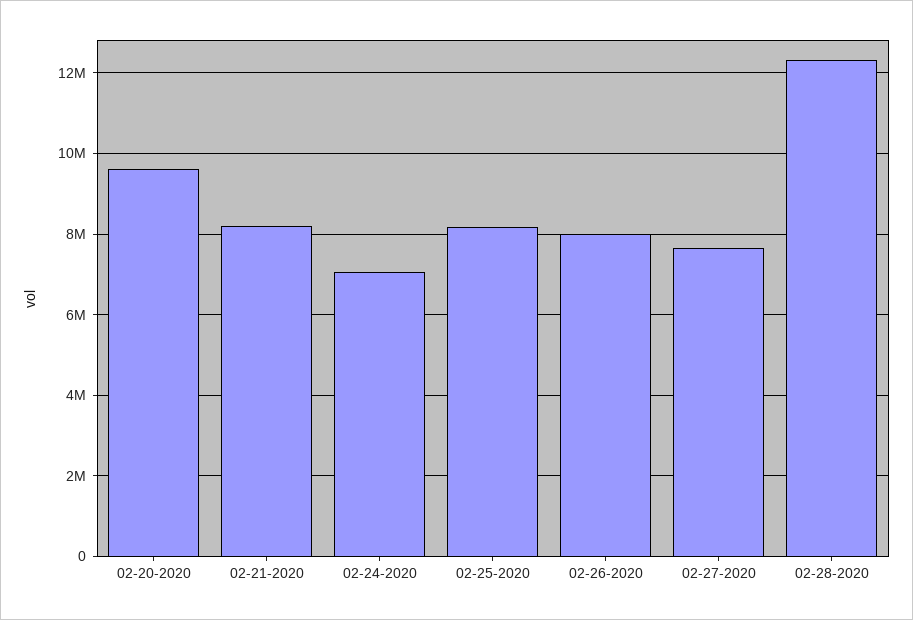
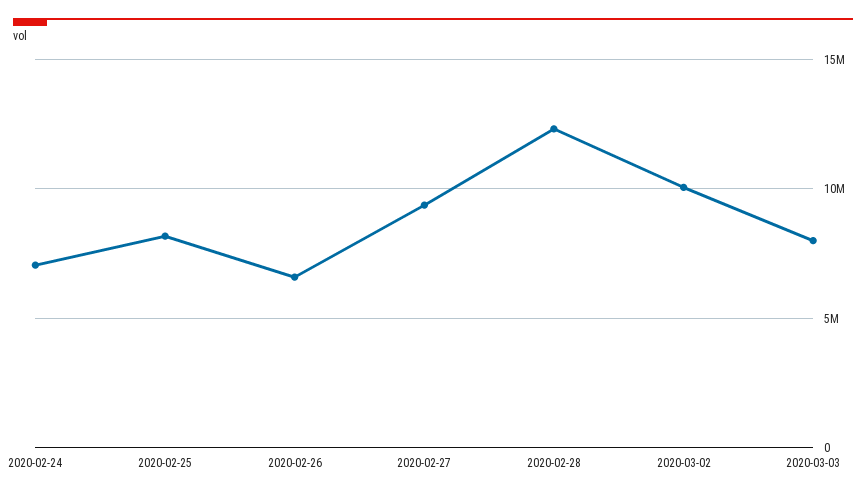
02-20-2020: 9600000 -> none
02-21-2020: 8200000 -> none
02-26-2020: 8000000 -> 6500000
02-27-2020: 7600000 -> 9500000
2020-03-02: none -> 10000000
2020-03-03: none -> 8000000

